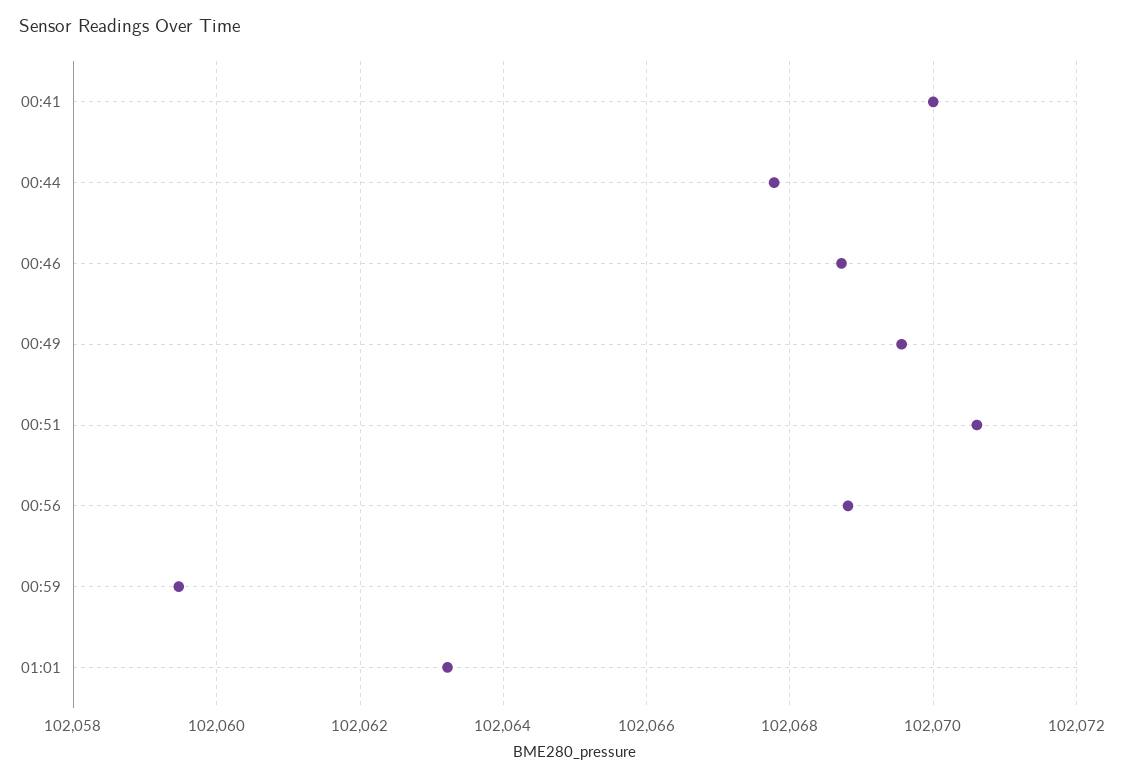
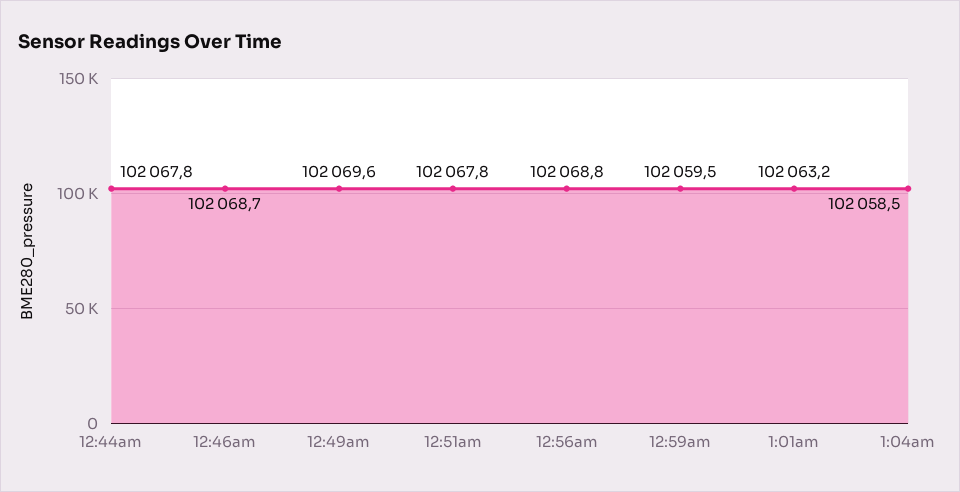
00:41: 102070 -> none
00:51: 102070.6 -> 102067.8
1:04am: none -> 102058.5

